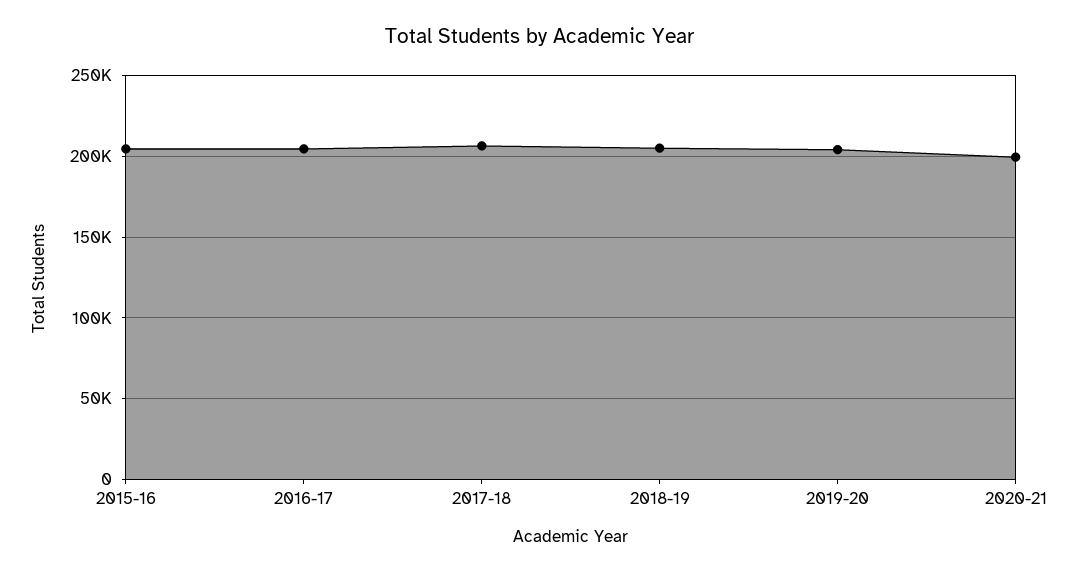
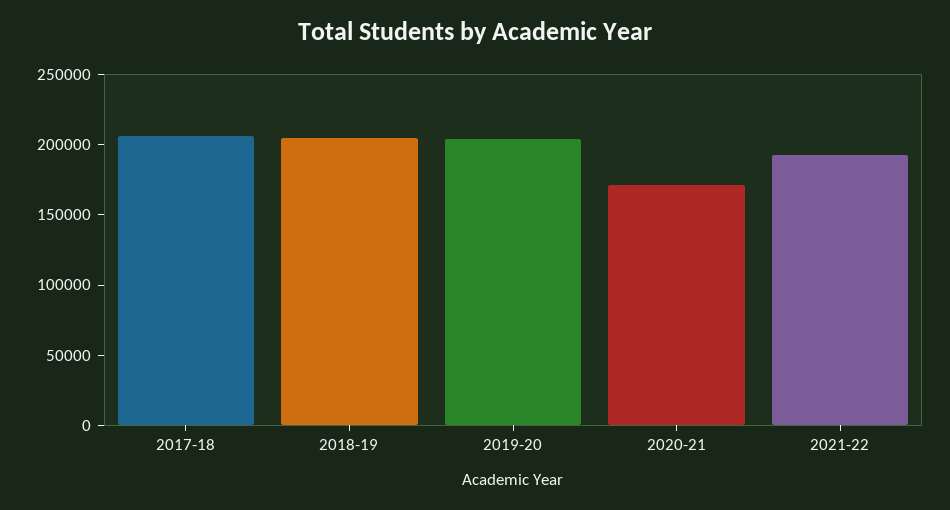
2015-16: 205000 -> none
2016-17: 205000 -> none
2020-21: 200000 -> 170000
2021-22: none -> 190000

